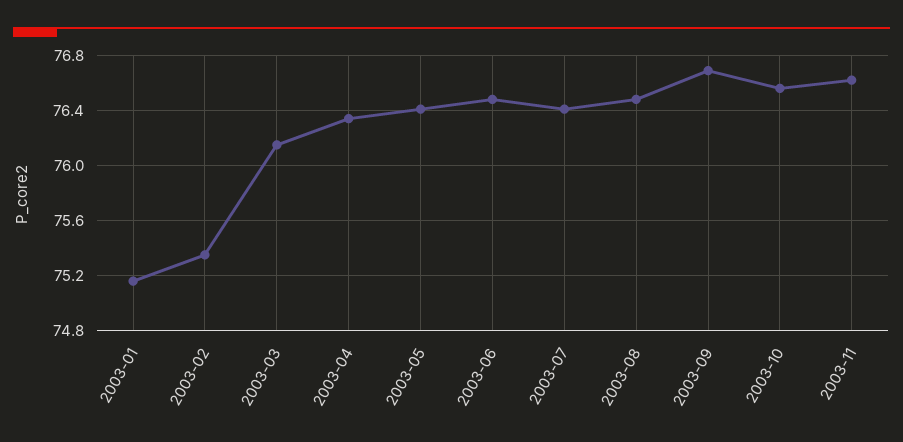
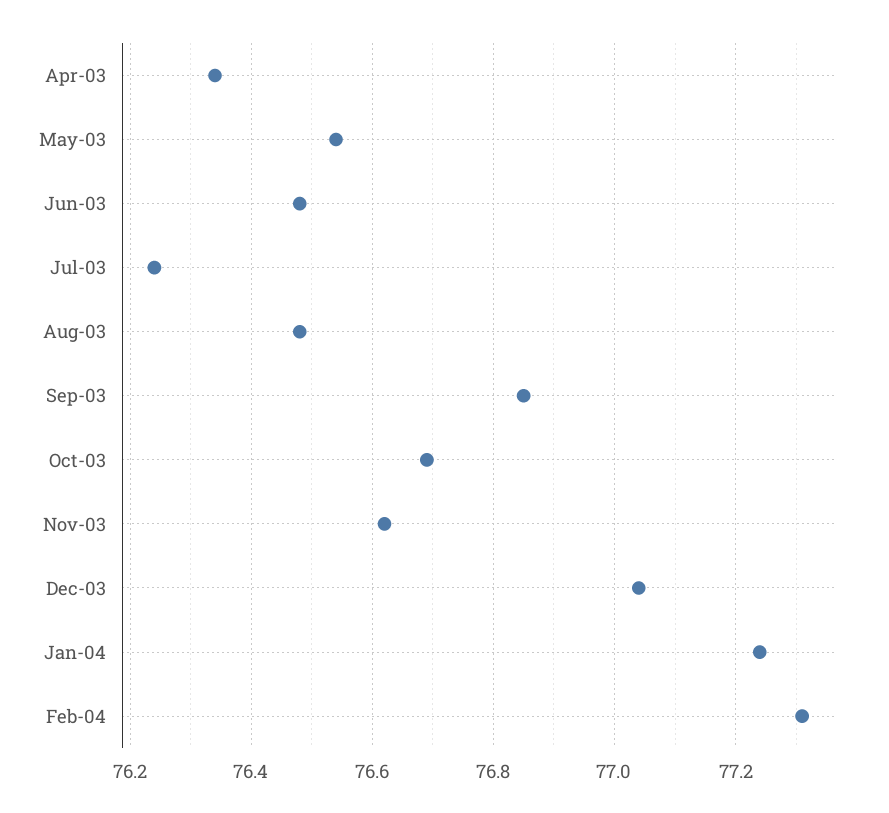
2003-01: 75.15 -> none
2003-02: 75.35 -> none
2003-03: 76.15 -> none
2003-05: 76.4 -> 76.55
2003-07: 76.4 -> 76.25
2003-09: 76.7 -> 76.85
2003-10: 76.55 -> 76.7
Dec-03: none -> 77.05
Jan-04: none -> 77.25
Feb-04: none -> 77.3

